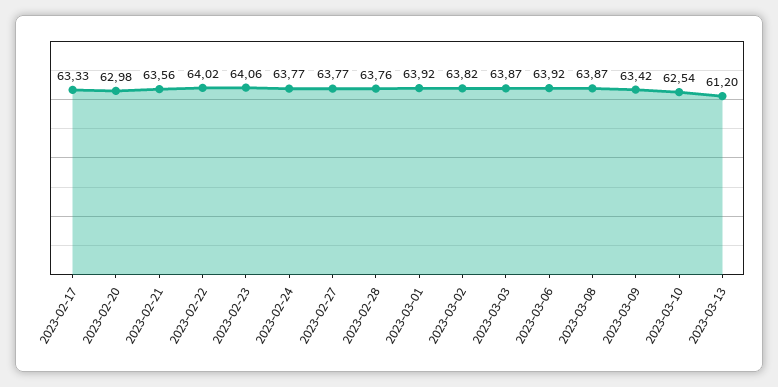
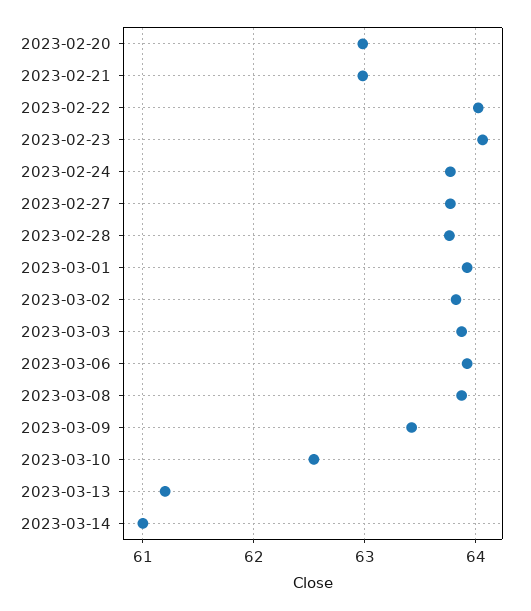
2023-02-17: 63.33 -> none
2023-02-21: 63.56 -> 63
2023-03-14: none -> 61

